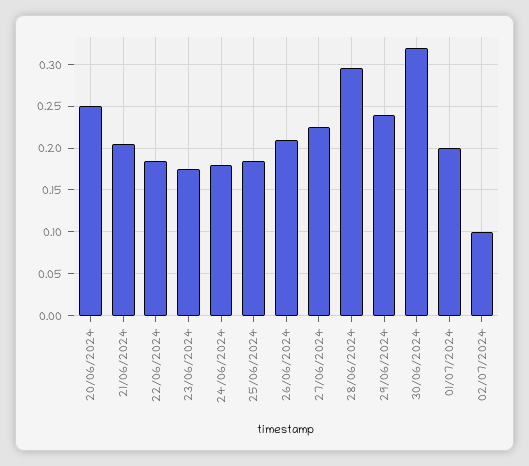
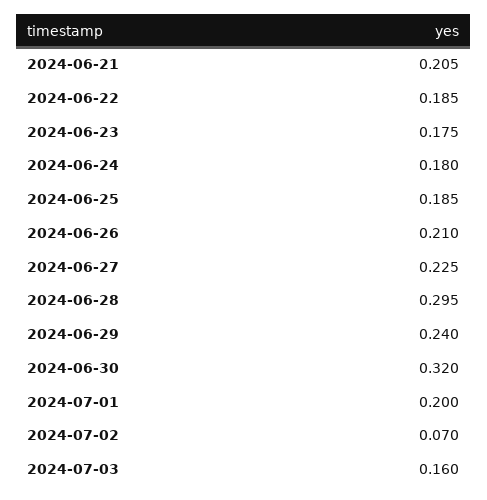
20/06/2024: 0.25 -> none
02/07/2024: 0.1 -> 0.07
2024-07-03: none -> 0.16

